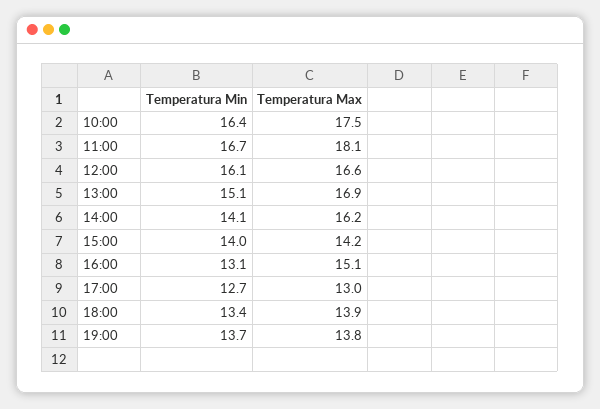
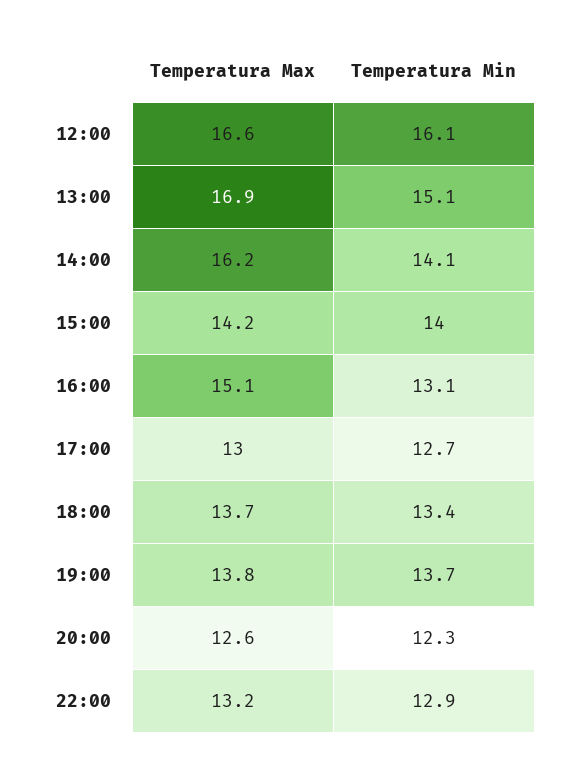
Temperatura Min, 10:00: 16.4 -> none
Temperatura Max, 10:00: 17.5 -> none
Temperatura Min, 11:00: 16.7 -> none
Temperatura Max, 11:00: 18.1 -> none
Temperatura Max, 18:00: 13.9 -> 13.7
Temperatura Max, 20:00: none -> 12.6
Temperatura Min, 20:00: none -> 12.3
Temperatura Max, 22:00: none -> 13.2
Temperatura Min, 22:00: none -> 12.9

